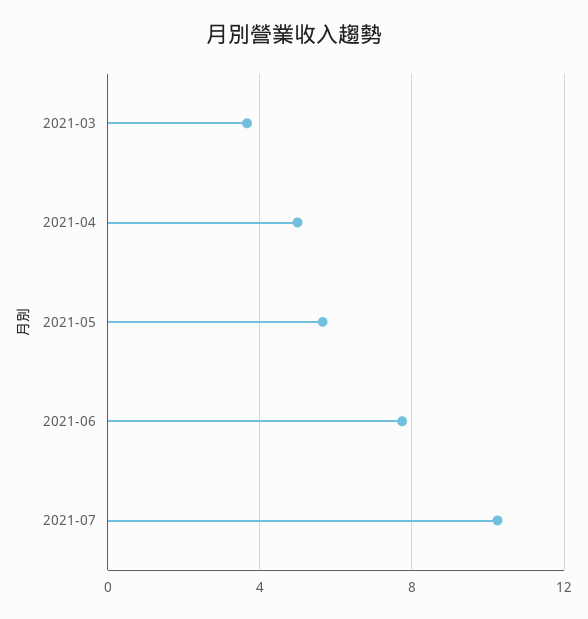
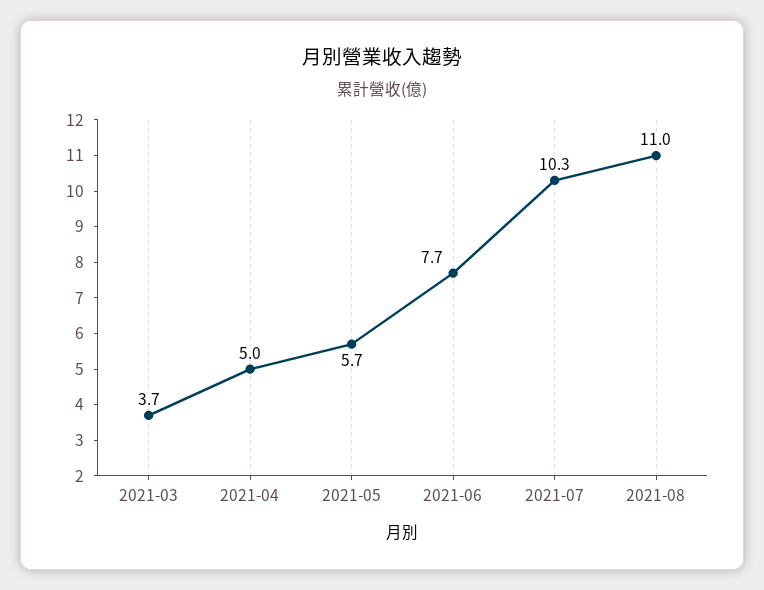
2021-08: none -> 11

